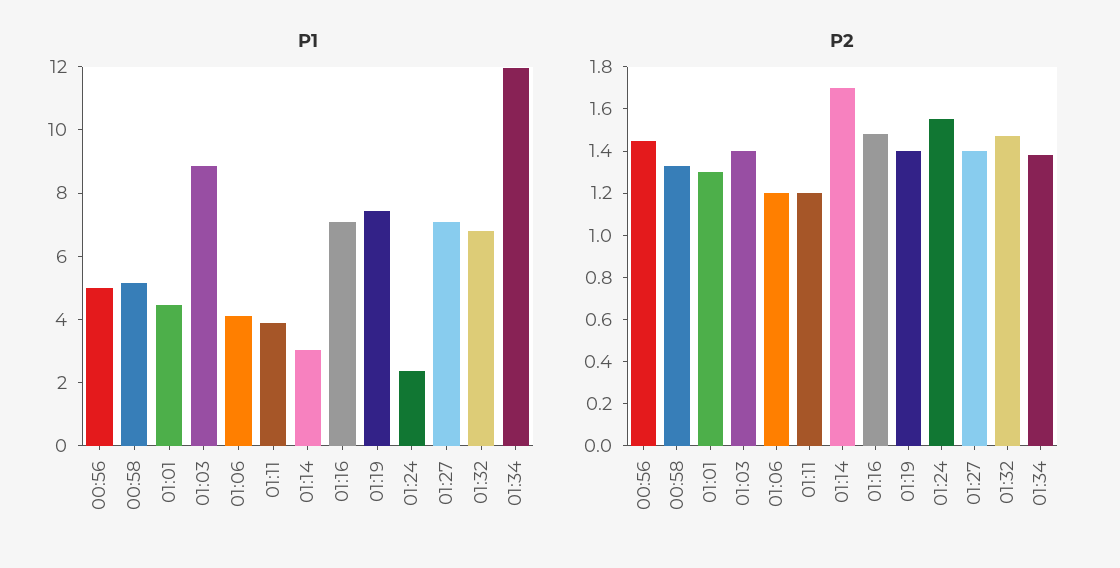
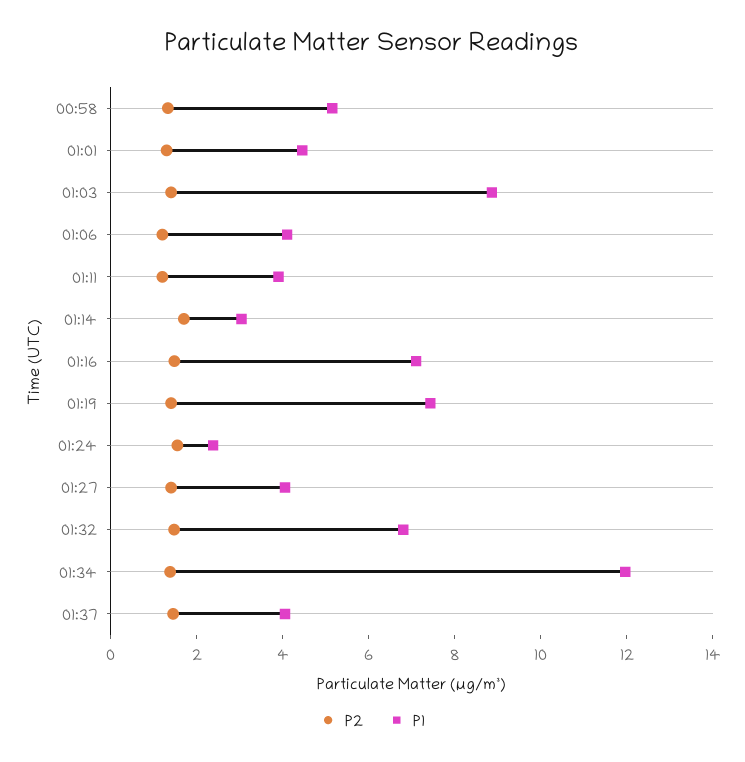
P1, 00:56: 5 -> none
P1, 01:27: 7 -> 4
P2, 00:56: 1.45 -> none
P2, 01:37: none -> 1.5
P1, 01:37: none -> 4

